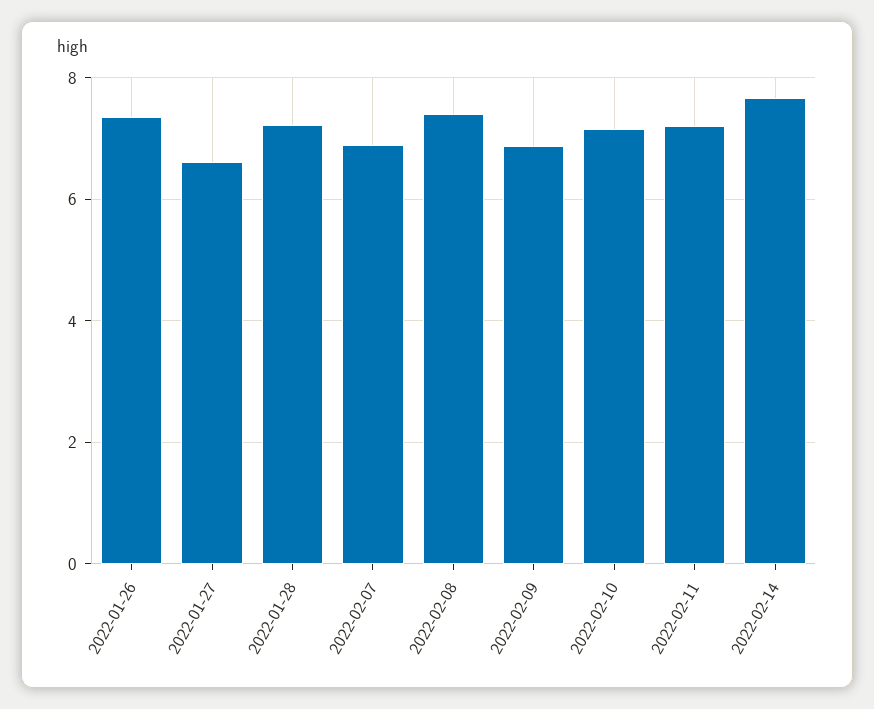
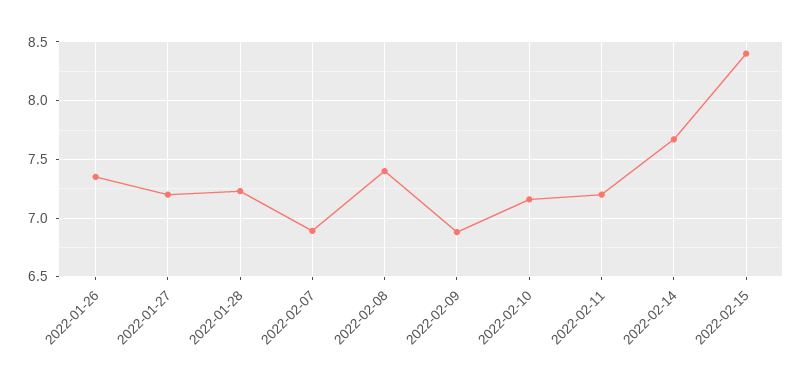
2022-01-27: 6.6 -> 7.2
2022-02-15: none -> 8.4

